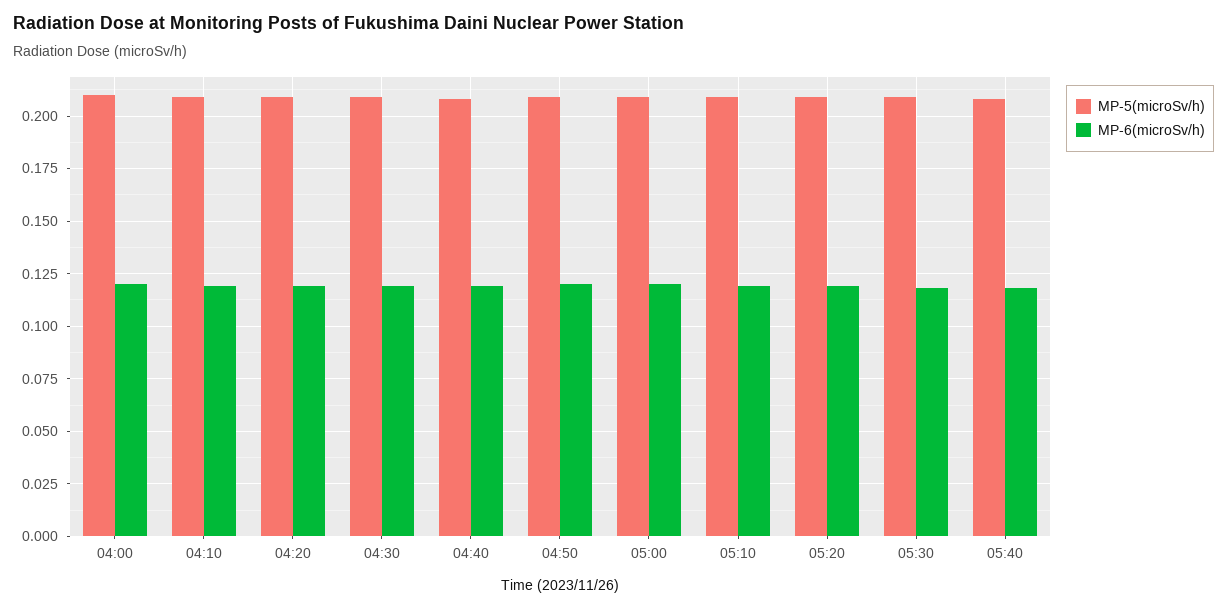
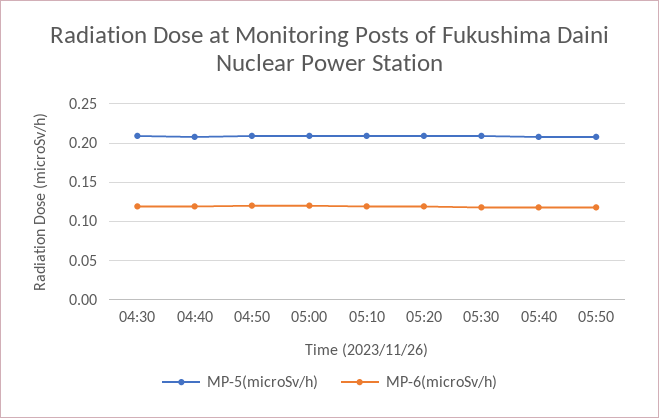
MP-5(microSv/h), 04:00: 0.21 -> none
MP-6(microSv/h), 04:00: 0.12 -> none
MP-5(microSv/h), 04:10: 0.21 -> none
MP-6(microSv/h), 04:10: 0.12 -> none
MP-5(microSv/h), 04:20: 0.21 -> none
MP-6(microSv/h), 04:20: 0.12 -> none
MP-5(microSv/h), 05:50: none -> 0.21
MP-6(microSv/h), 05:50: none -> 0.12

